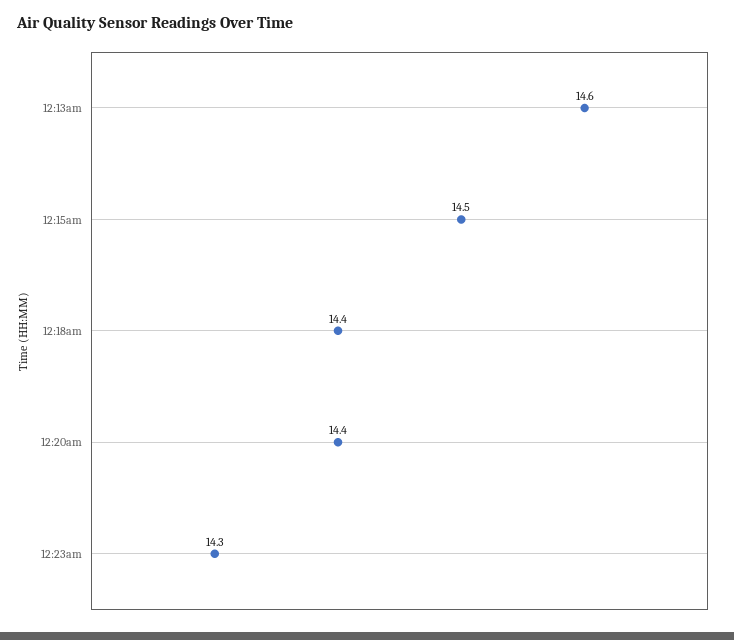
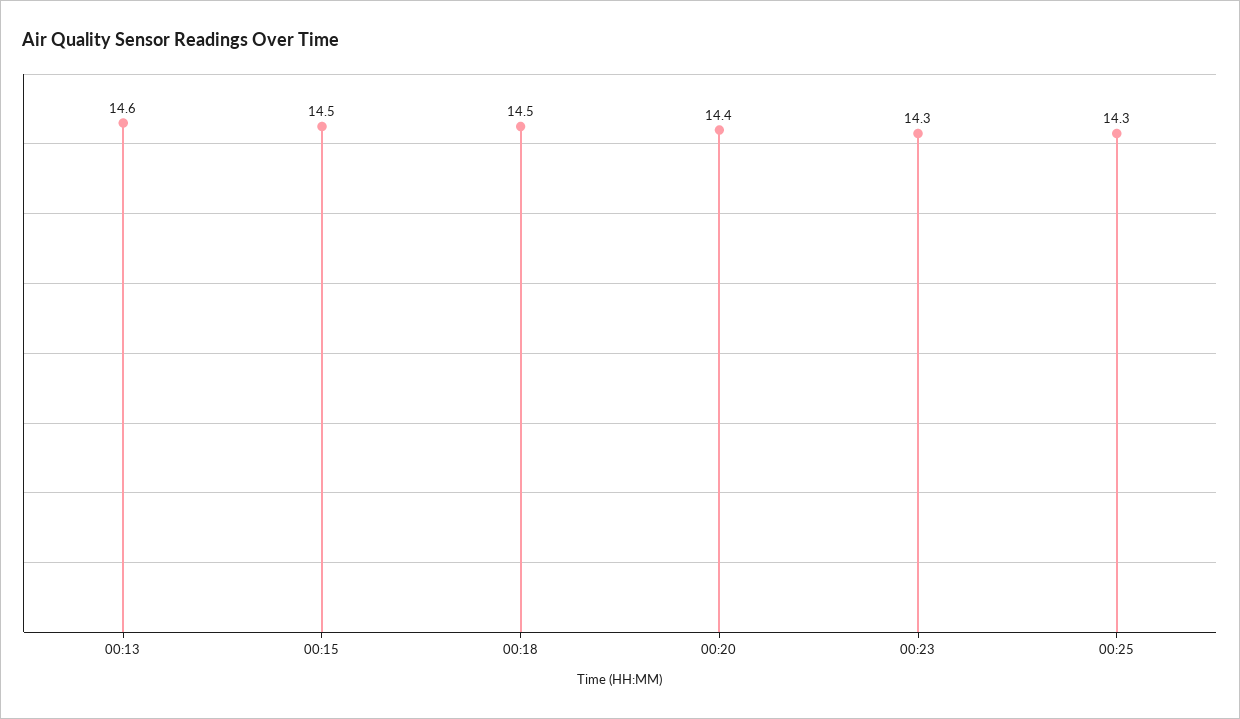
12:18am: 14.4 -> 14.5
00:25: none -> 14.3

